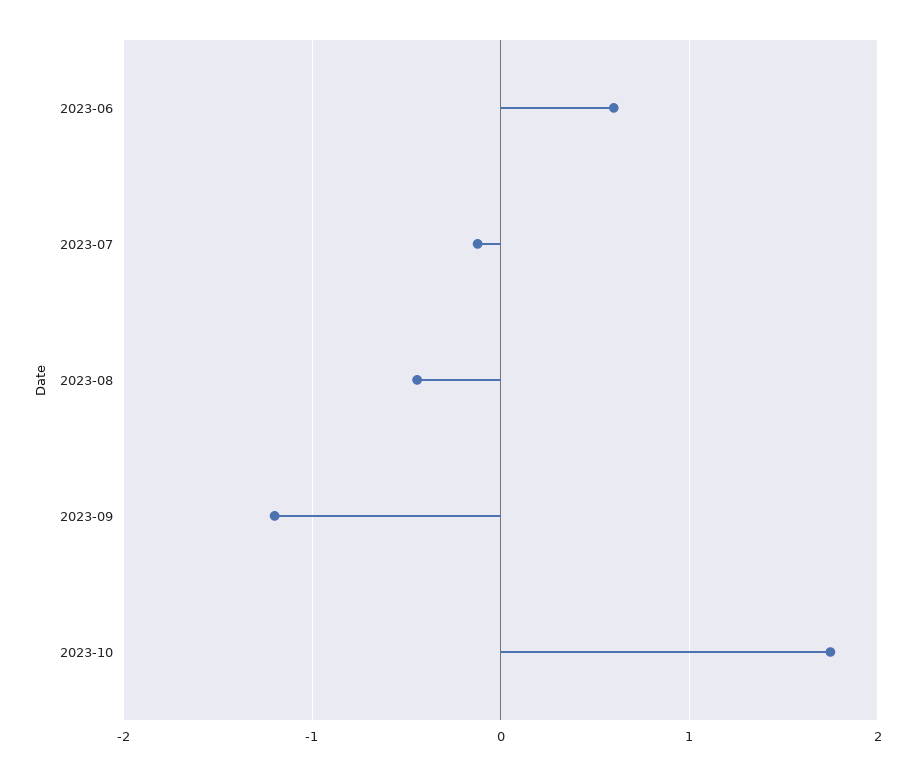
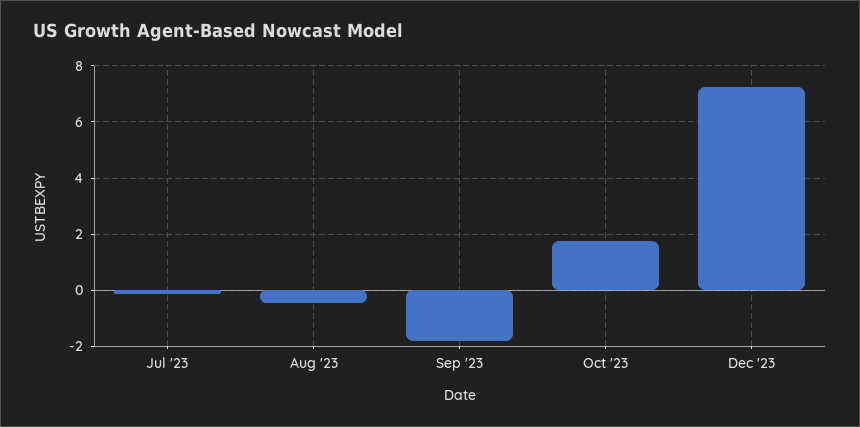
2023-06: 0.6 -> none
2023-09: -1.2 -> -1.75
Dec '23: none -> 7.25

